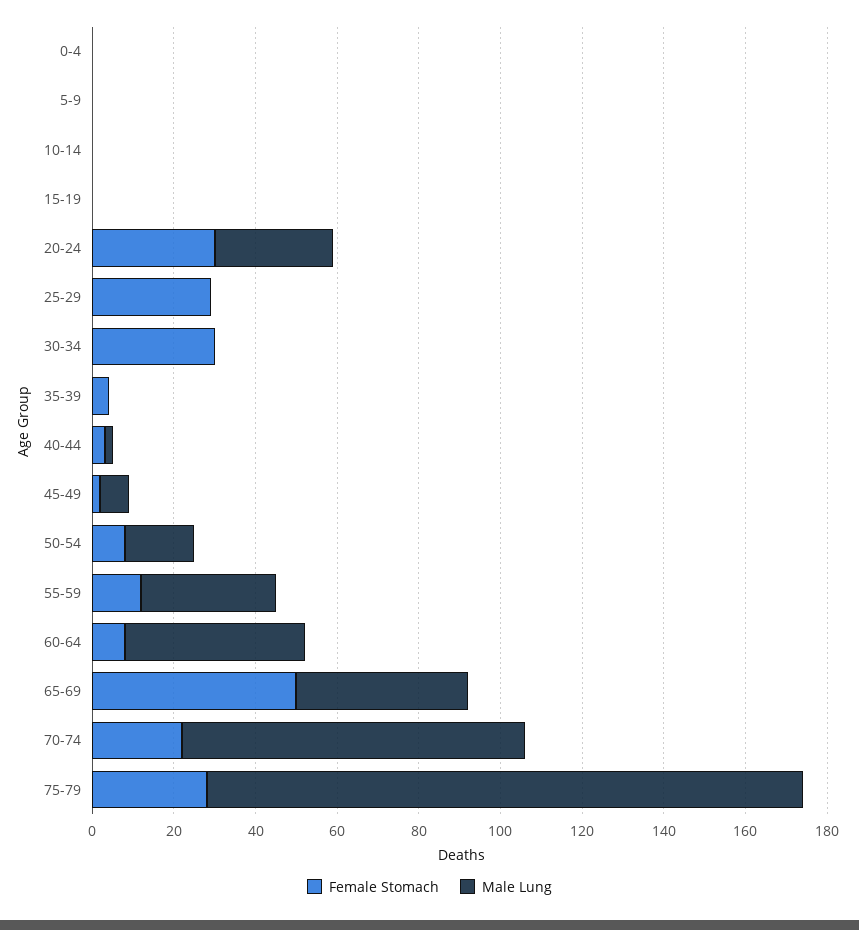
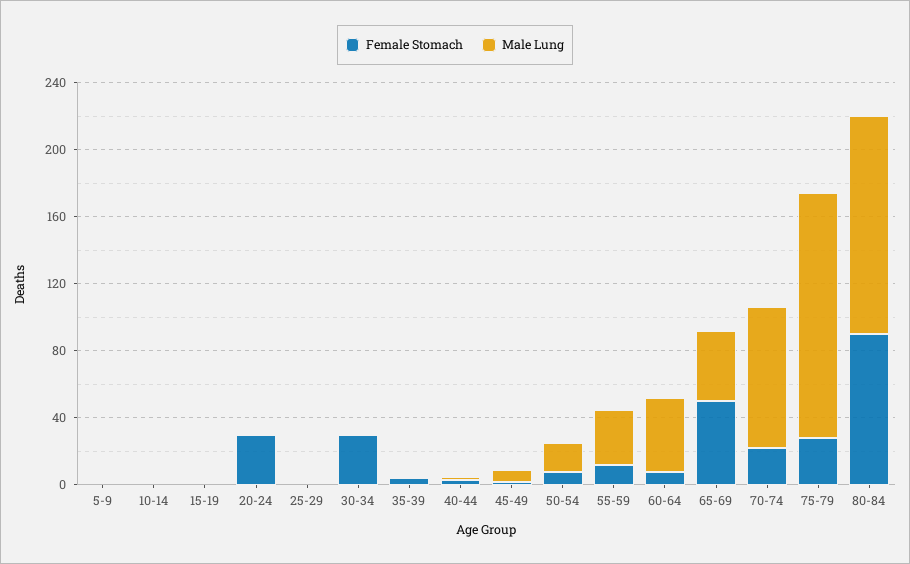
Female Stomach, 0-4: 0 -> none
Male Lung, 0-4: 0 -> none
Male Lung, 20-24: 30 -> 0
Female Stomach, 25-29: 30 -> 0
Female Stomach, 80-84: none -> 90
Male Lung, 80-84: none -> 130

